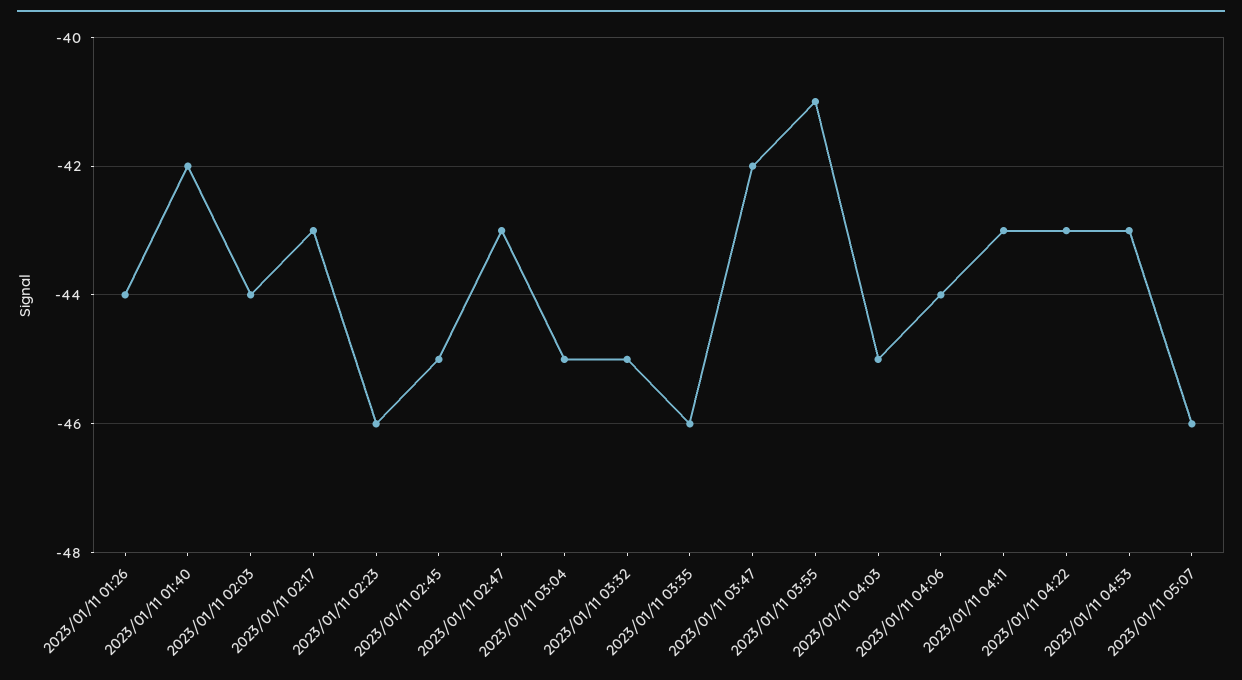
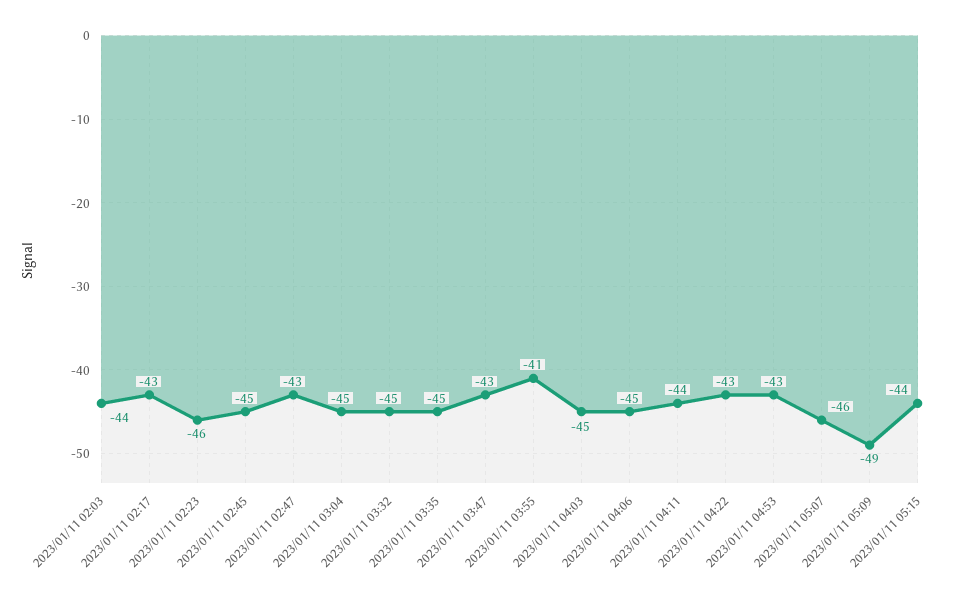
2023/01/11 01:26: -44 -> none
2023/01/11 01:40: -42 -> none
2023/01/11 03:35: -46 -> -45
2023/01/11 03:47: -42 -> -43
2023/01/11 04:06: -44 -> -45
2023/01/11 04:11: -43 -> -44
2023/01/11 05:09: none -> -49
2023/01/11 05:15: none -> -44

